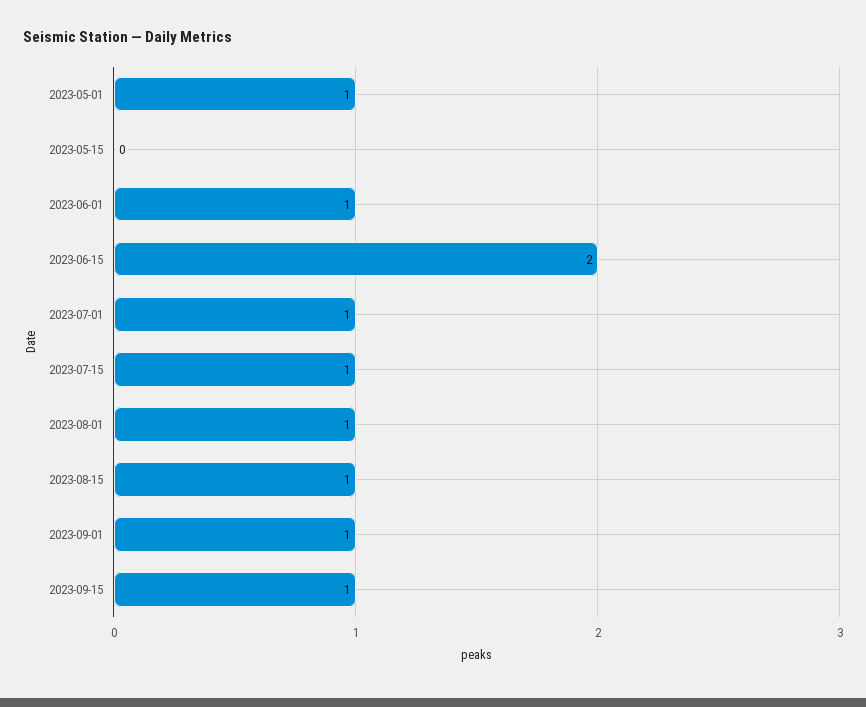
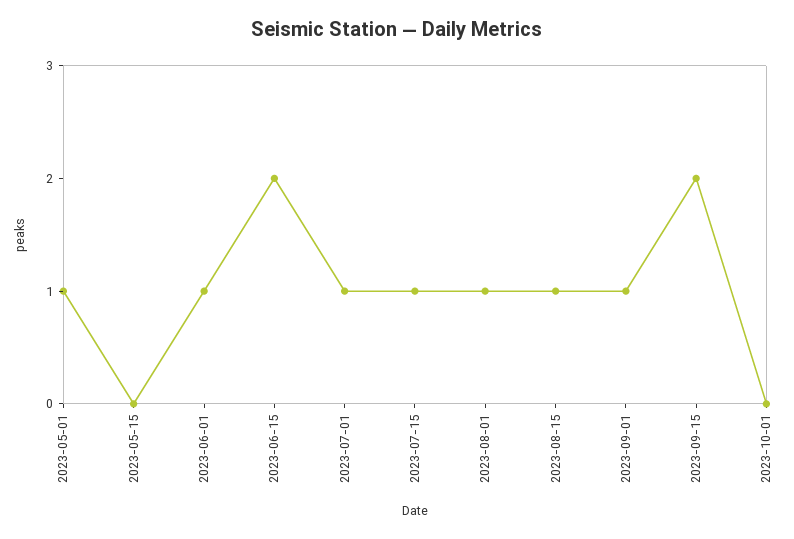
2023-09-15: 1 -> 2
2023-10-01: none -> 0

